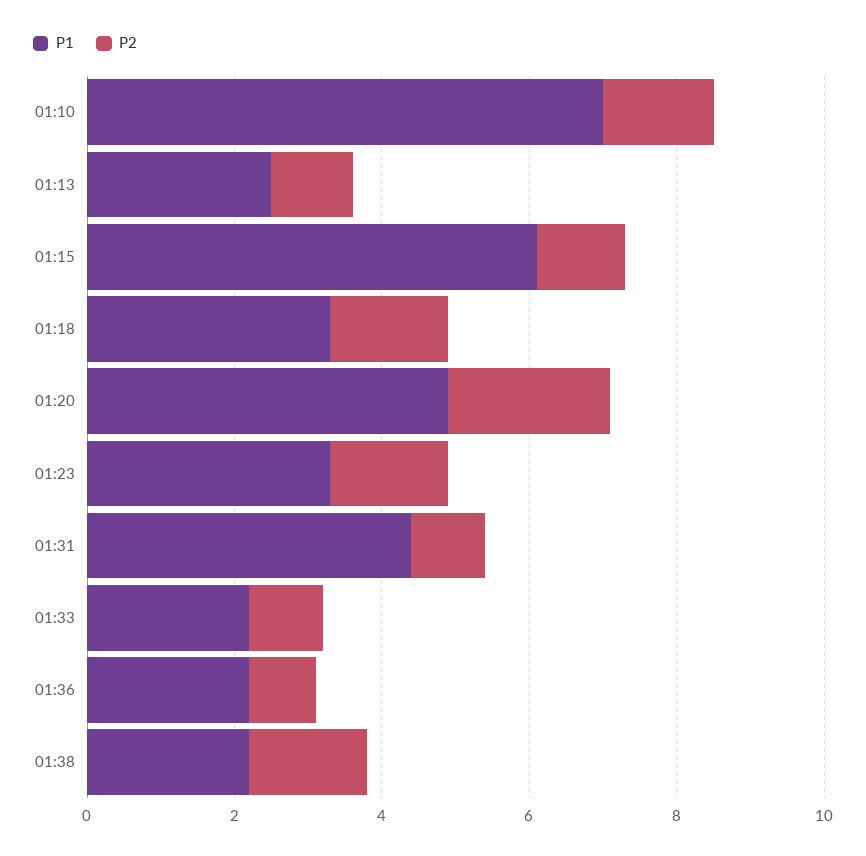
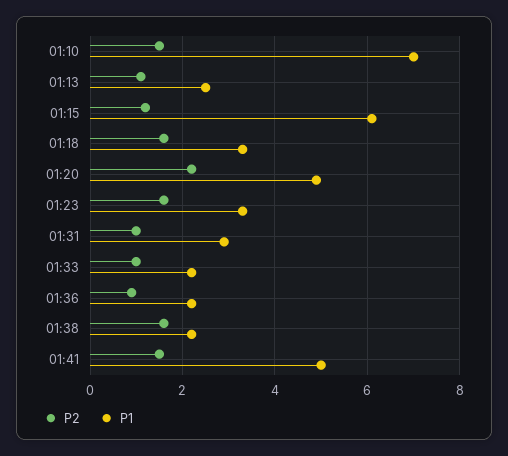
P1, 01:31: 4.5 -> 3
P2, 01:41: none -> 1.5
P1, 01:41: none -> 5

